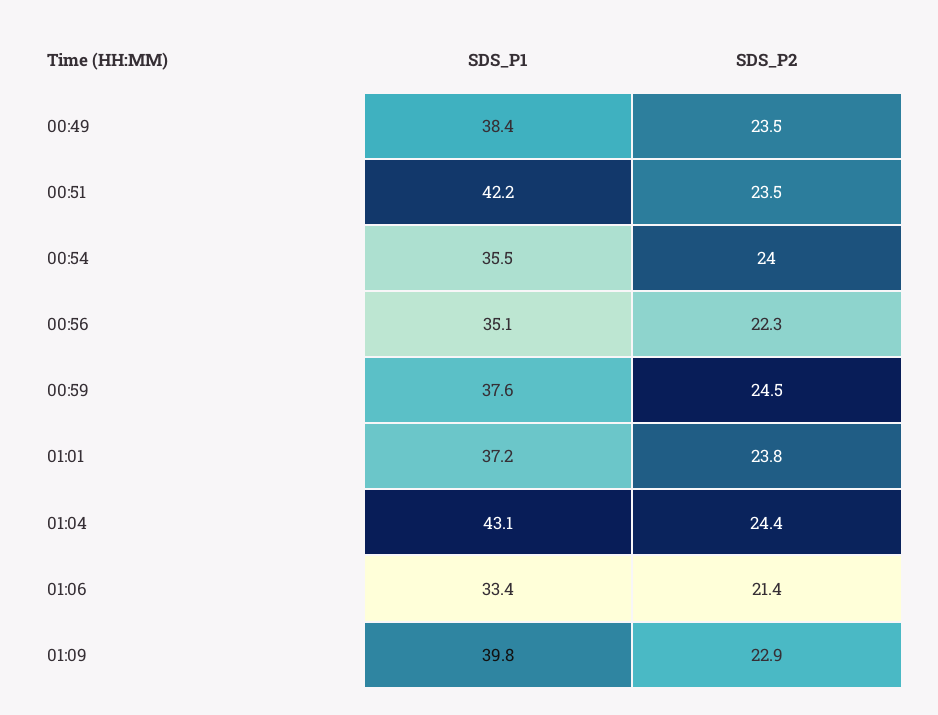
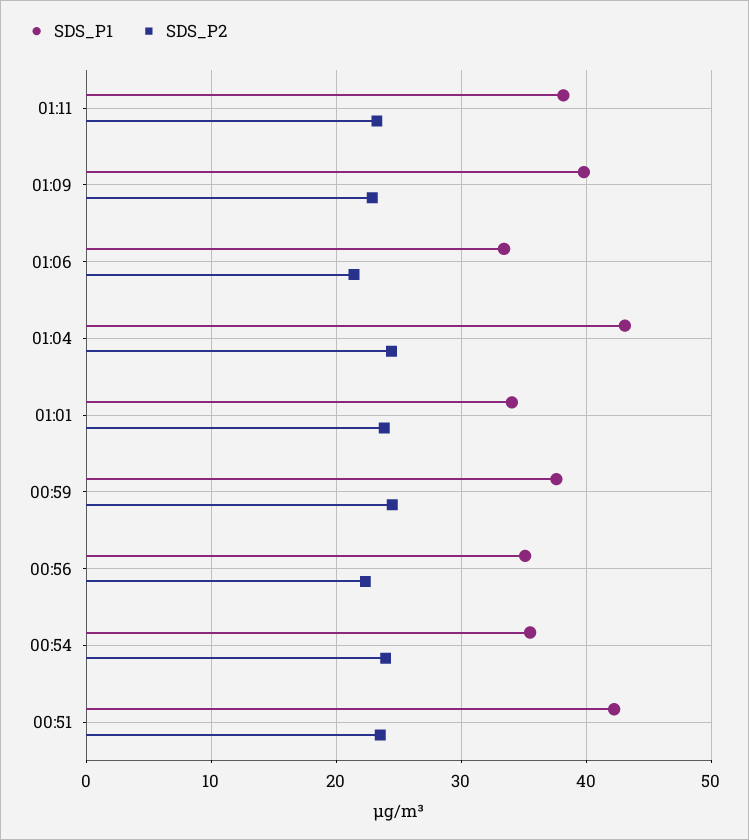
SDS_P1, 00:49: 38.4 -> none
SDS_P2, 00:49: 23.5 -> none
SDS_P1, 01:01: 37.2 -> 34
SDS_P1, 01:11: none -> 38
SDS_P2, 01:11: none -> 23

